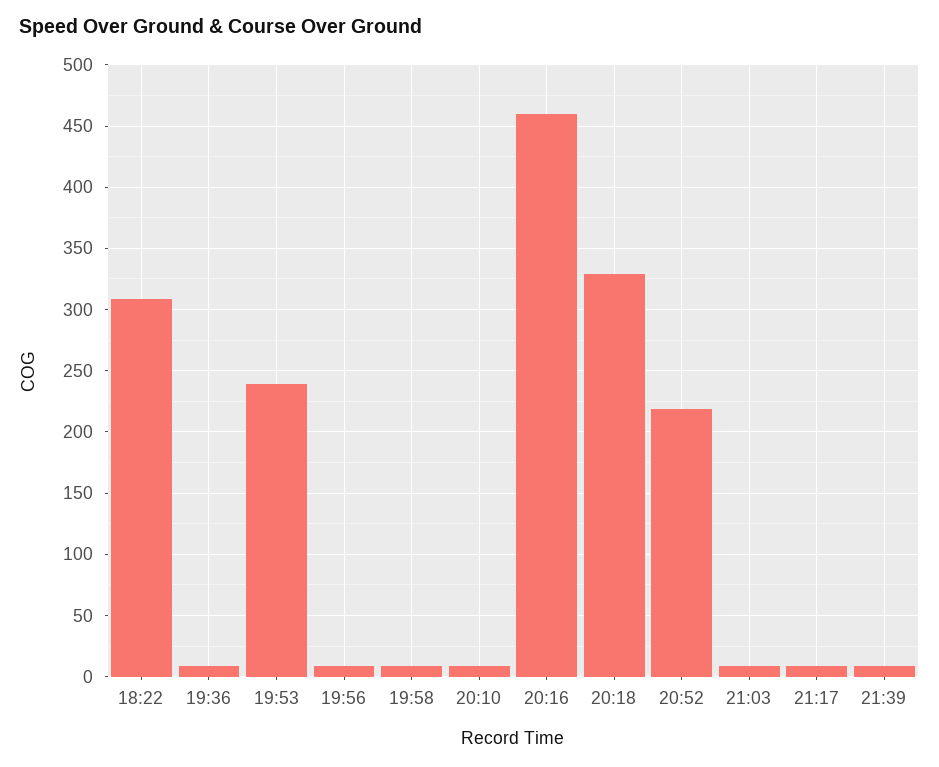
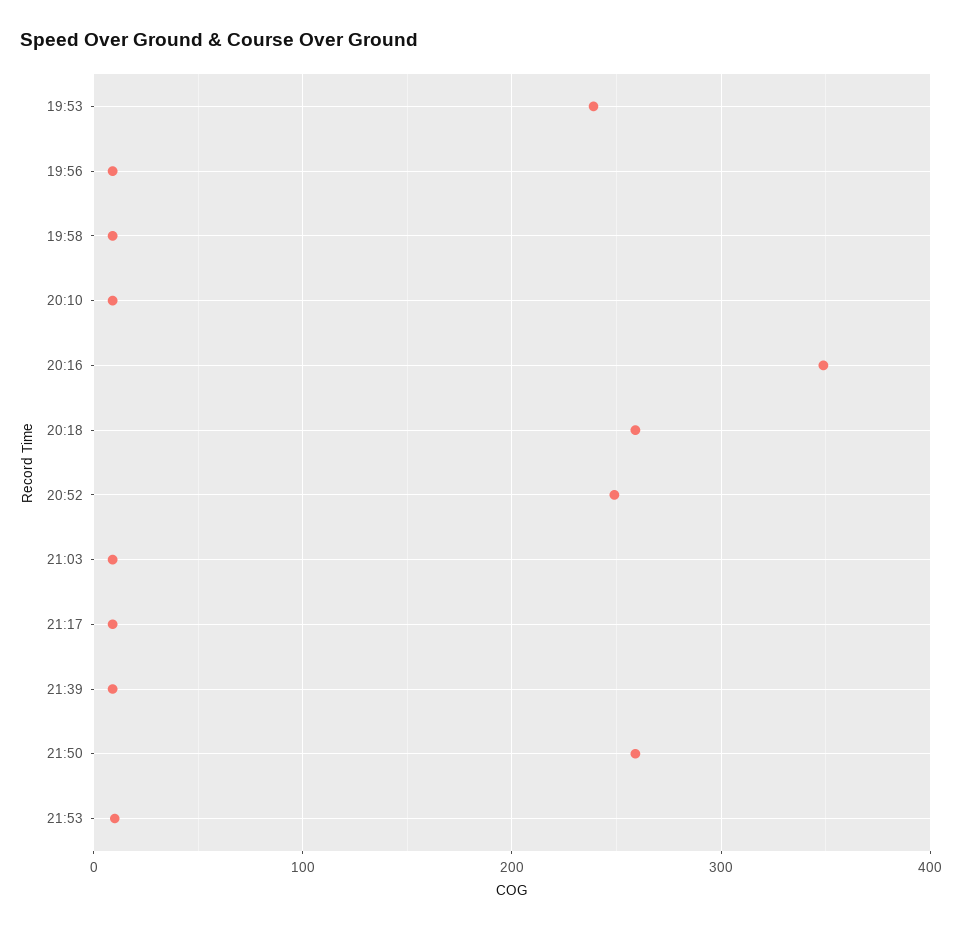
18:22: 310 -> none
19:36: 10 -> none
20:16: 460 -> 350
20:18: 330 -> 260
20:52: 220 -> 250
21:50: none -> 260
21:53: none -> 10

